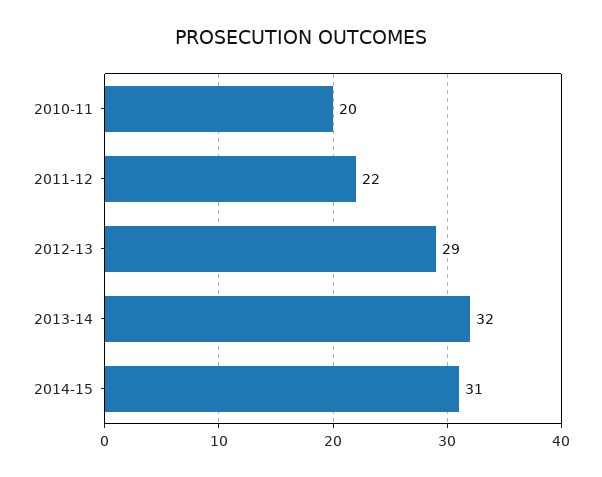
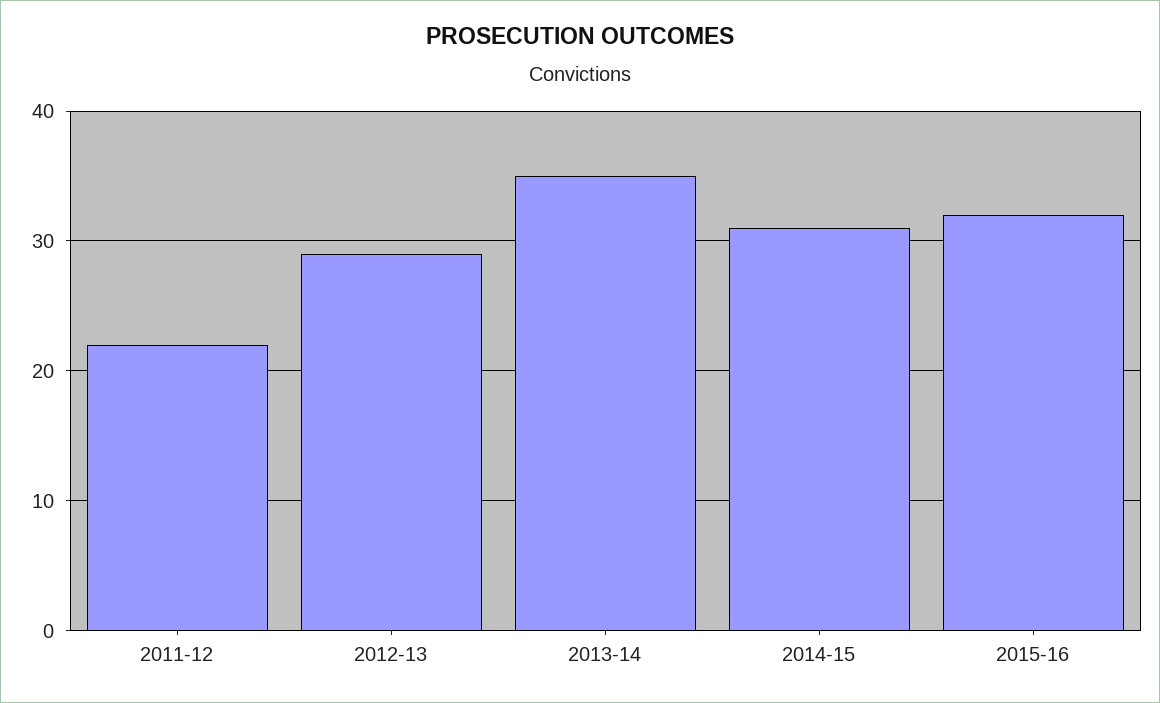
2010-11: 20 -> none
2013-14: 32 -> 35
2015-16: none -> 32

